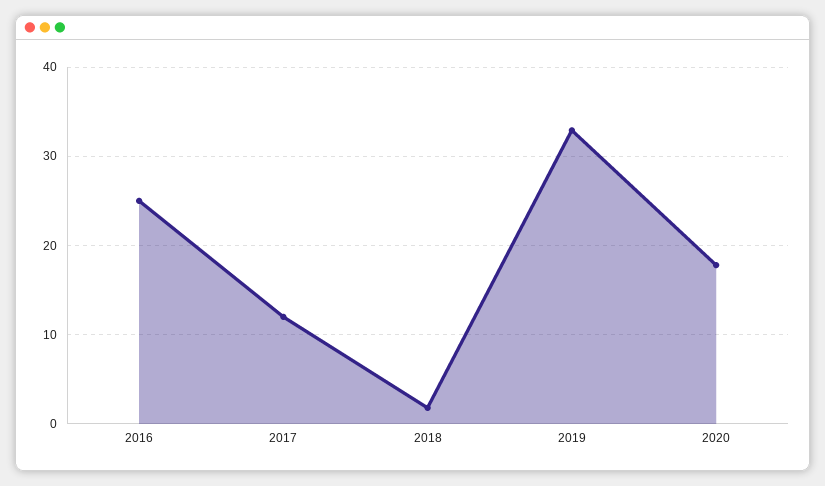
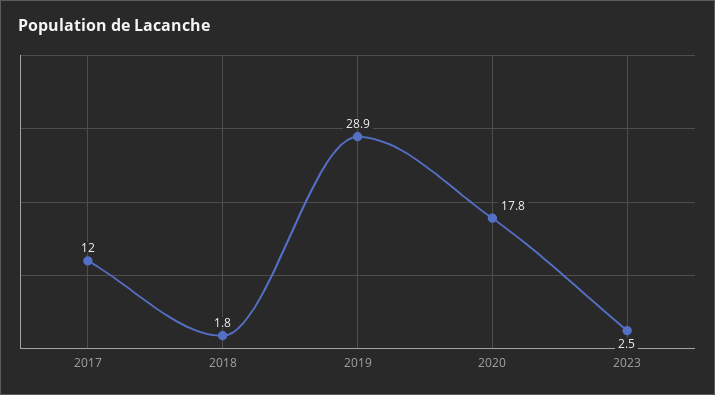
2016: 25 -> none
2019: 33 -> 28.9
2023: none -> 2.5

